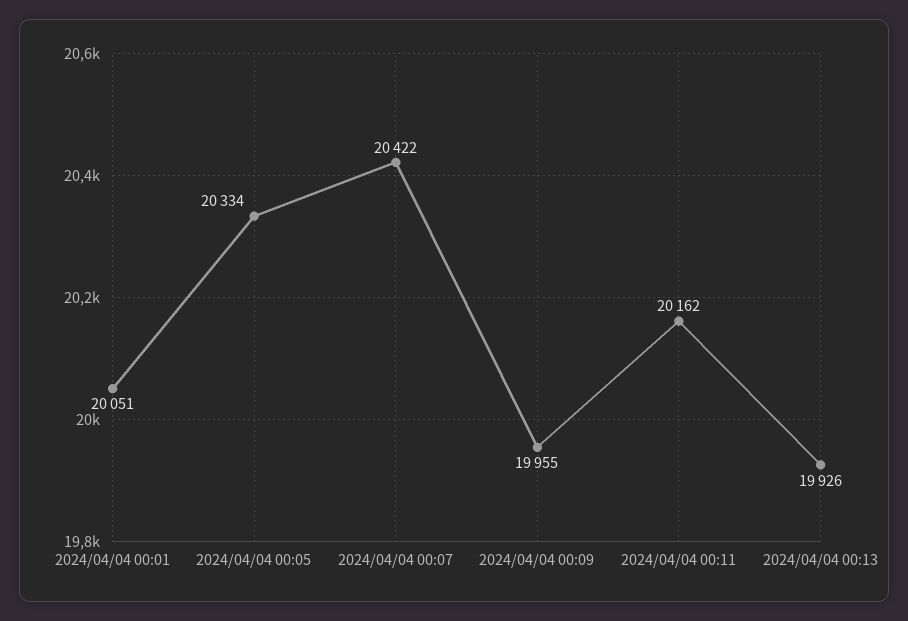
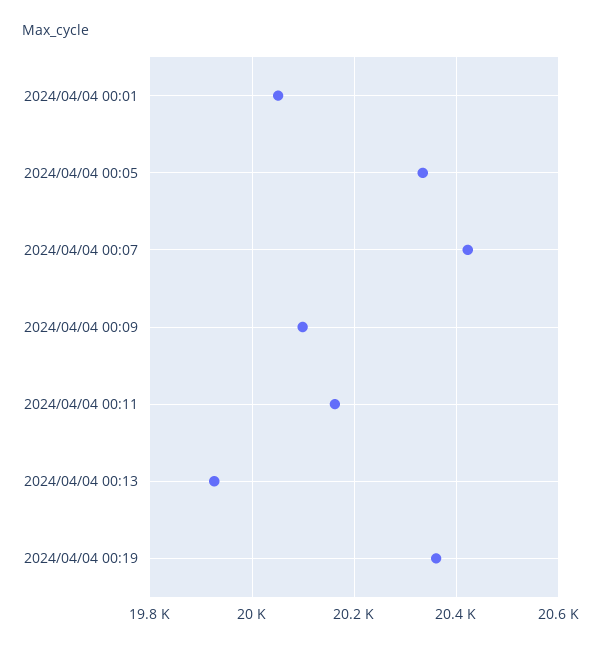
2024/04/04 00:09: 19955 -> 20100
2024/04/04 00:19: none -> 20360

